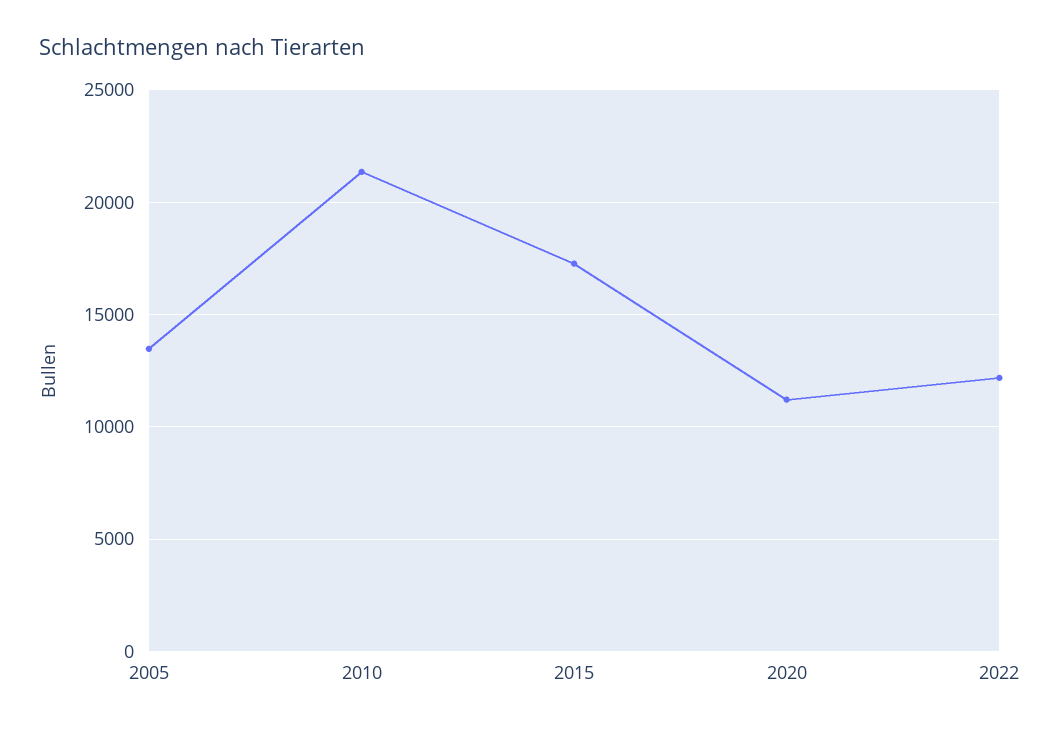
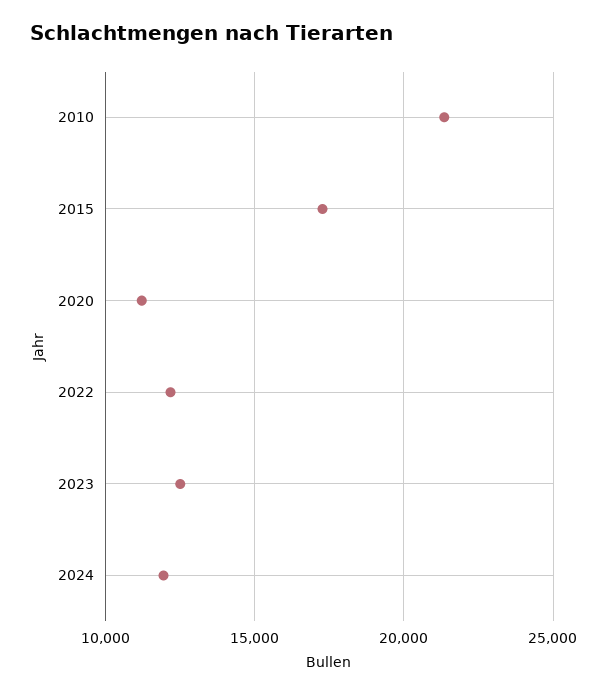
2005: 13500 -> none
2023: none -> 12500
2024: none -> 12000

